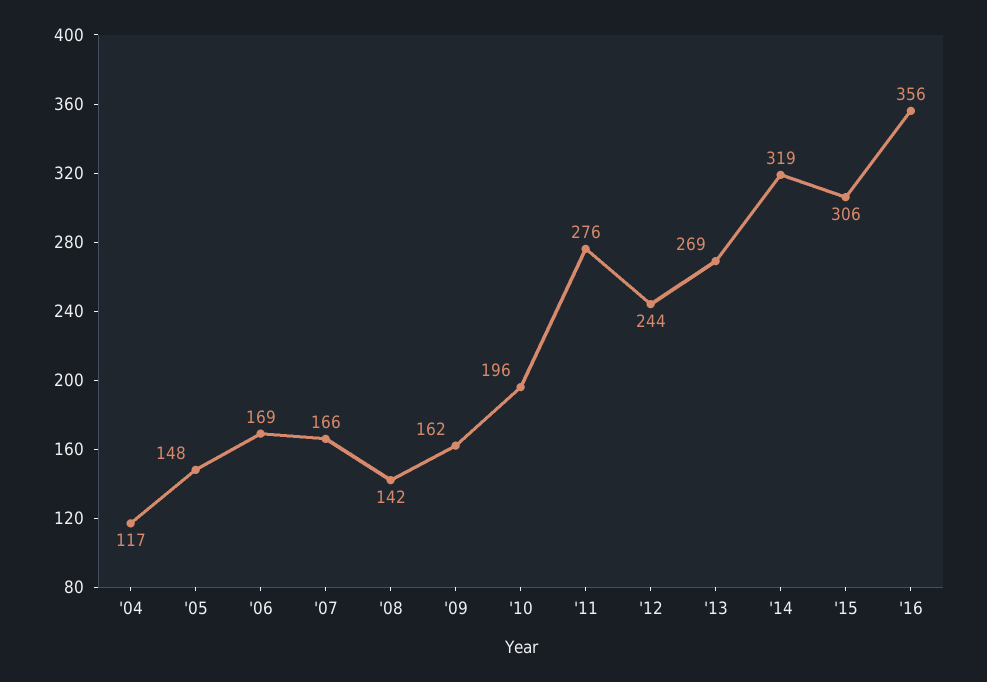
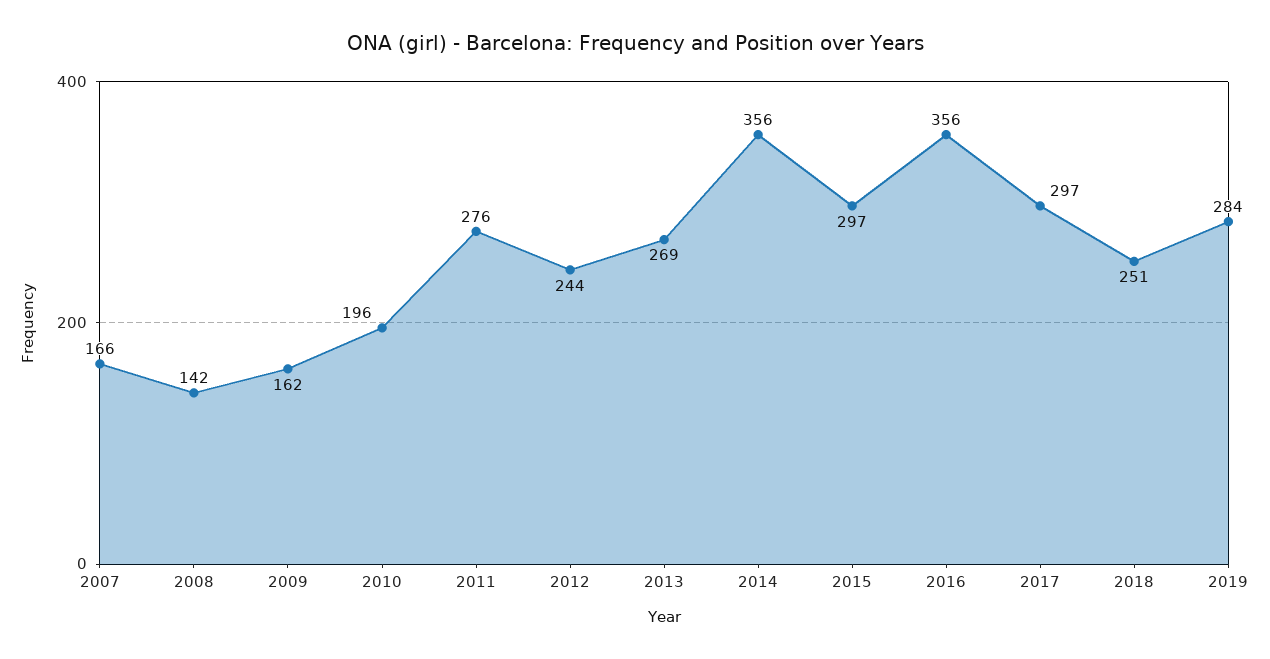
'04: 117 -> none
'05: 148 -> none
'06: 169 -> none
'14: 319 -> 356
'15: 306 -> 297
2017: none -> 297
2018: none -> 251
2019: none -> 284

